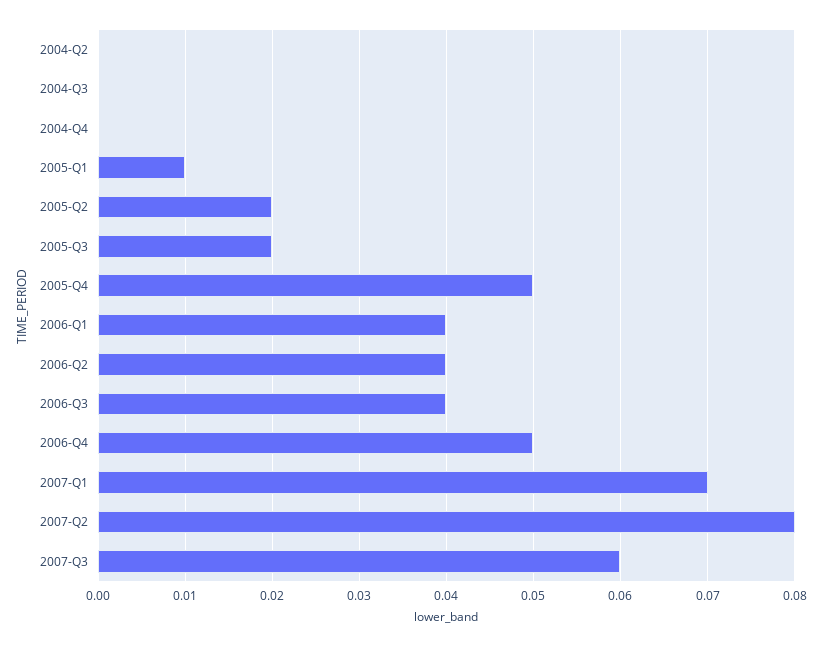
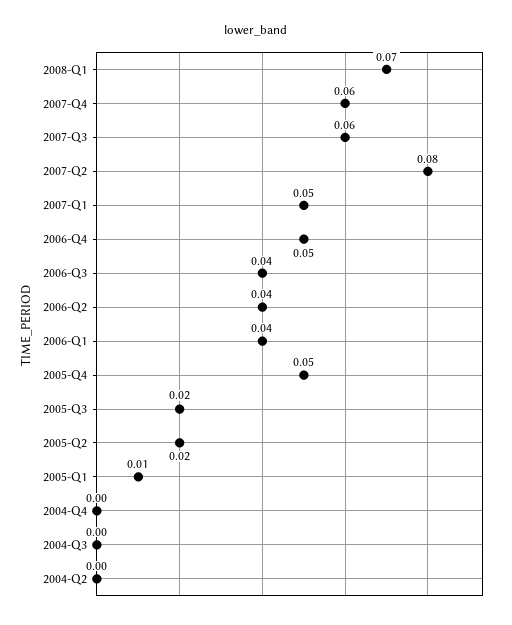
2007-Q1: 0.07 -> 0.05
2008-Q1: none -> 0.07
2007-Q4: none -> 0.06

